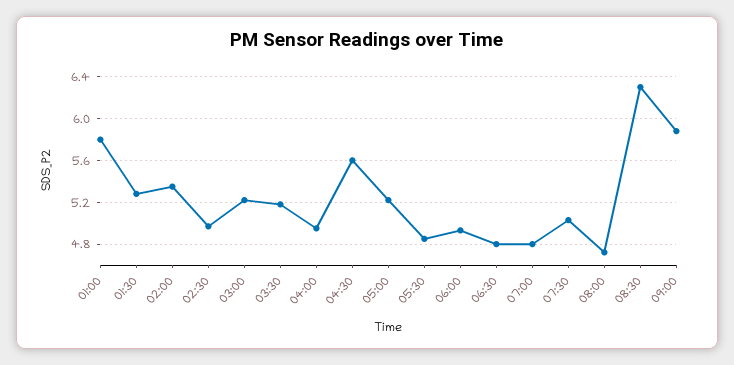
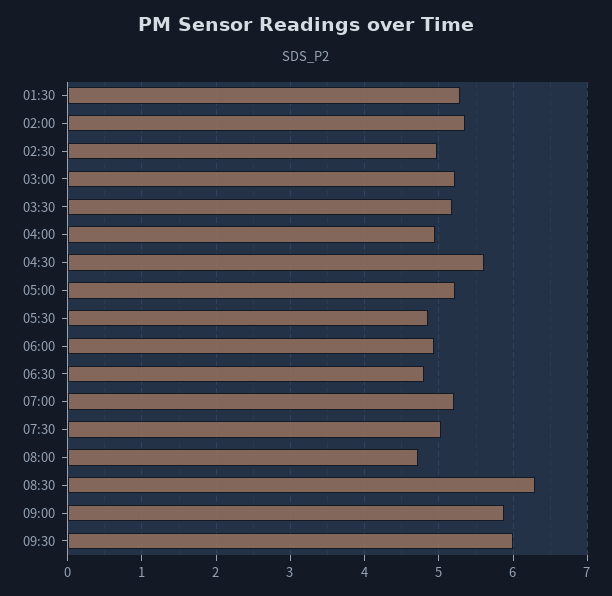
01:00: 5.8 -> none
07:00: 4.8 -> 5.2
09:30: none -> 6

